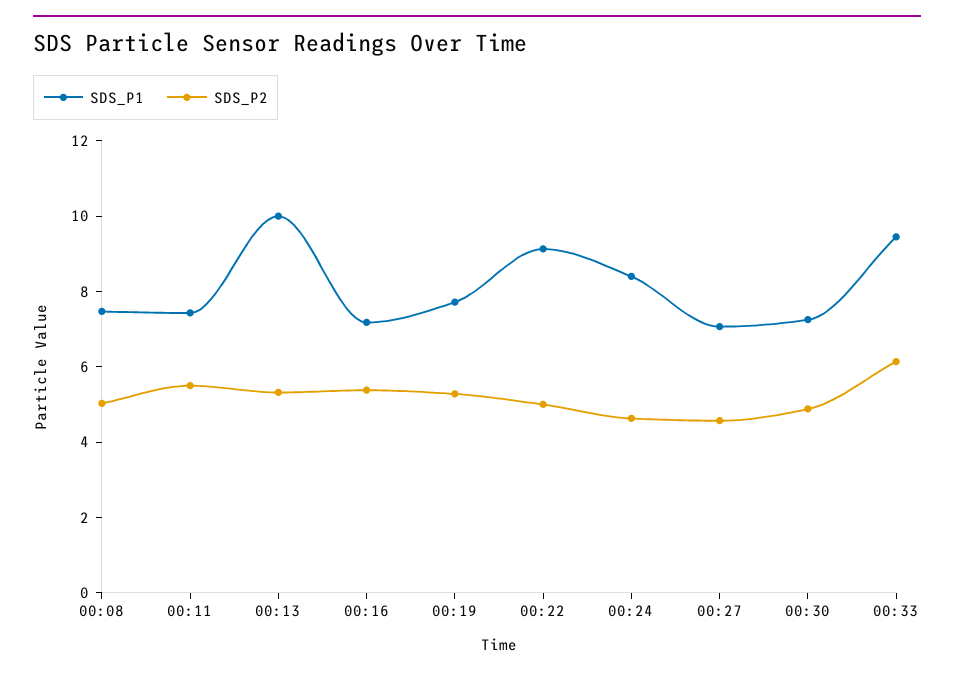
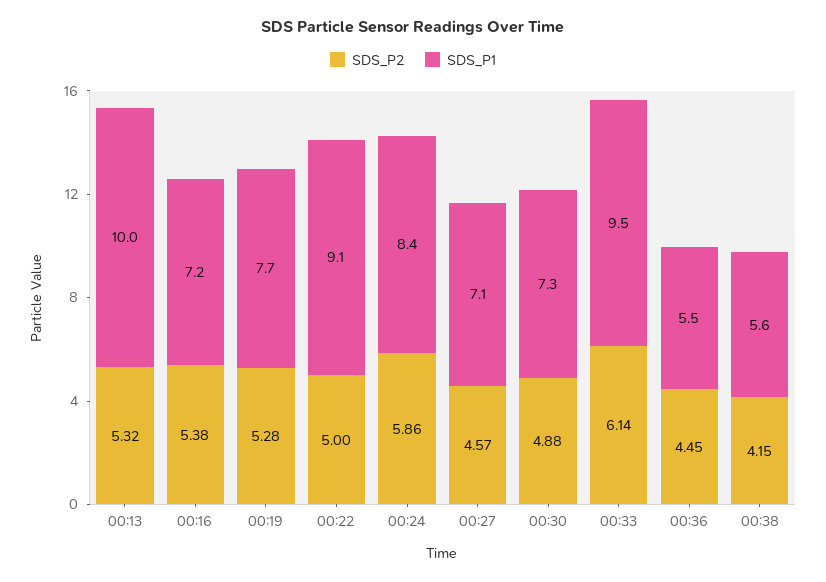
SDS_P1, 00:08: 7.5 -> none
SDS_P2, 00:08: 5 -> none
SDS_P1, 00:11: 7.5 -> none
SDS_P2, 00:11: 5.5 -> none
SDS_P2, 00:24: 4.5 -> 5.86
SDS_P2, 00:36: none -> 4.45
SDS_P1, 00:36: none -> 5.5
SDS_P2, 00:38: none -> 4.15
SDS_P1, 00:38: none -> 5.6

